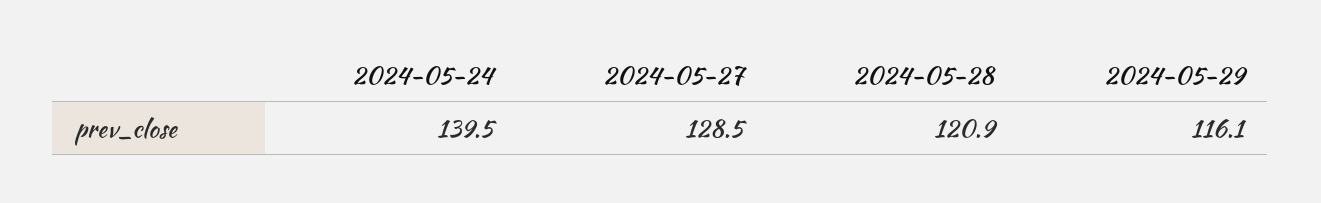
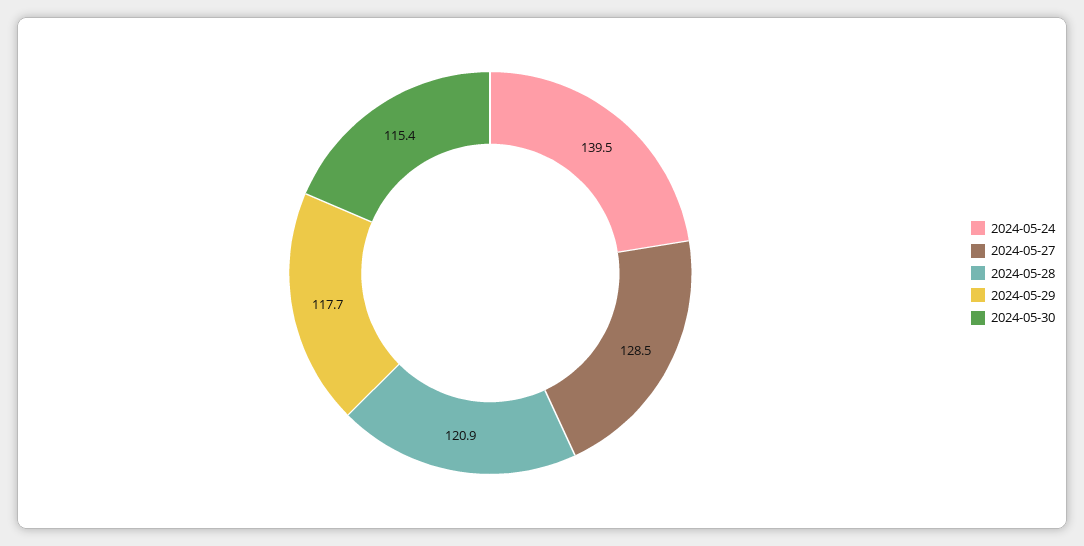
2024-05-29: 116.1 -> 117.7
2024-05-30: none -> 115.4

